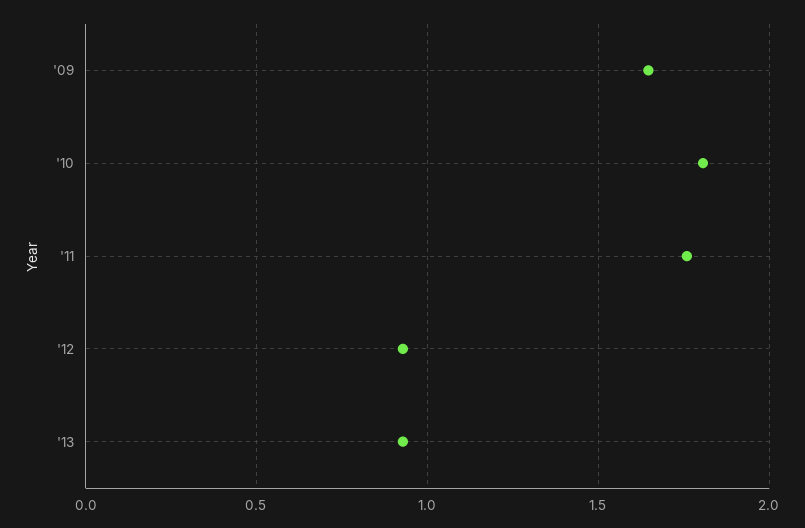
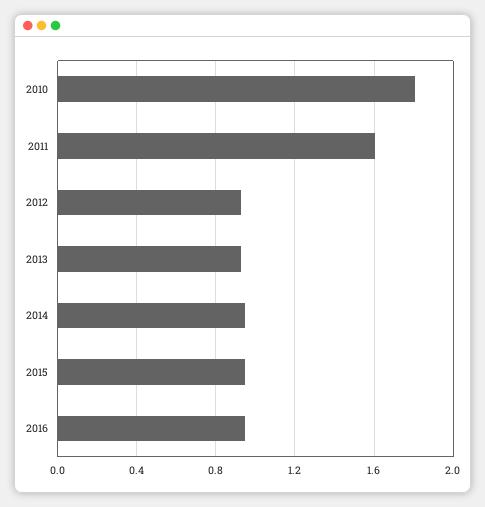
'09: 1.65 -> none
'11: 1.75 -> 1.6
2014: none -> 0.95
2015: none -> 0.95
2016: none -> 0.95

